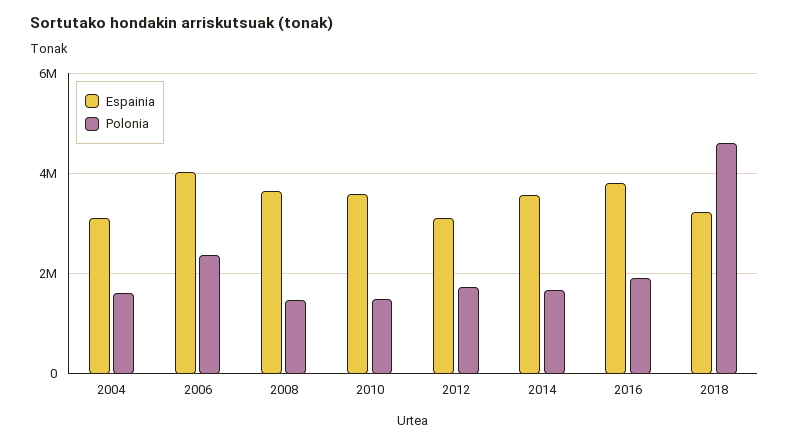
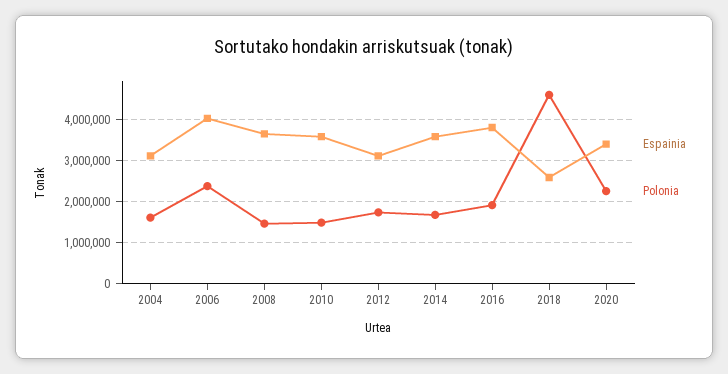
Espainia, 2018: 3200000 -> 2600000
Espainia, 2020: none -> 3400000
Polonia, 2020: none -> 2200000

